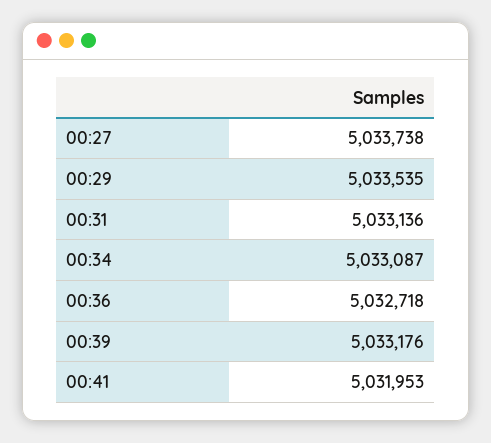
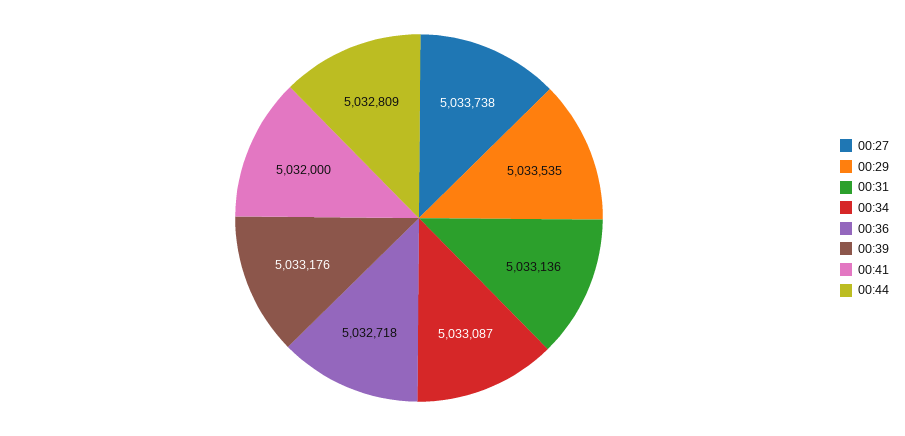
00:41: 5031953 -> 5032000
00:44: none -> 5032809

